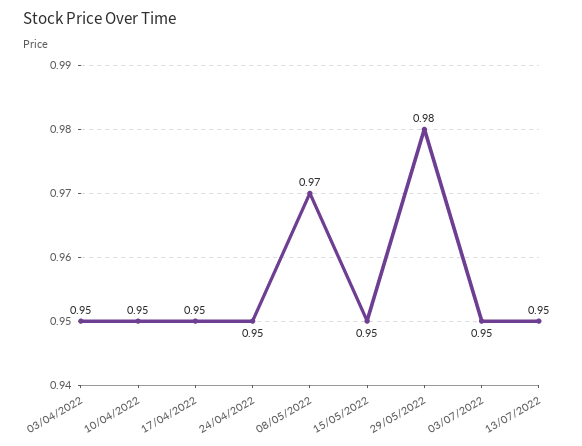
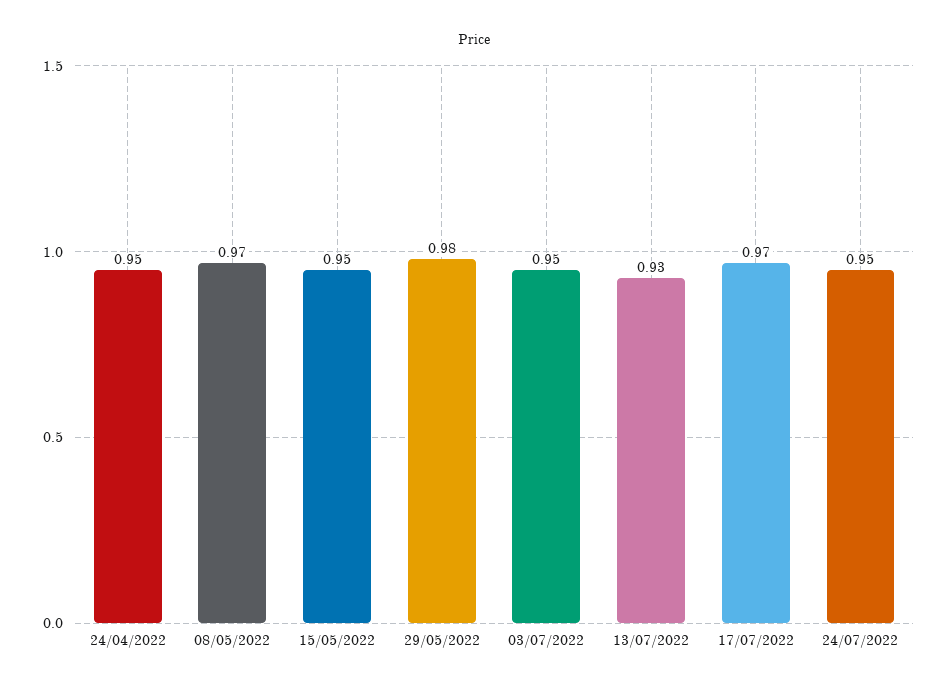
03/04/2022: 0.95 -> none
10/04/2022: 0.95 -> none
17/04/2022: 0.95 -> none
13/07/2022: 0.95 -> 0.93
17/07/2022: none -> 0.97
24/07/2022: none -> 0.95

